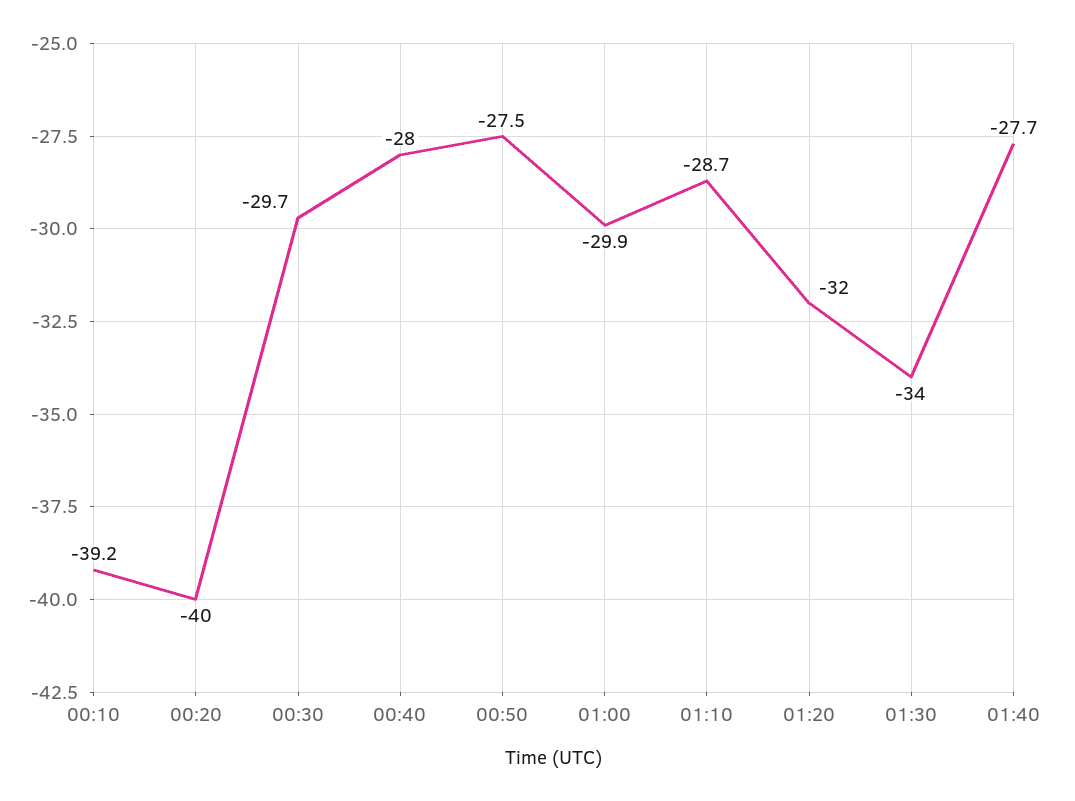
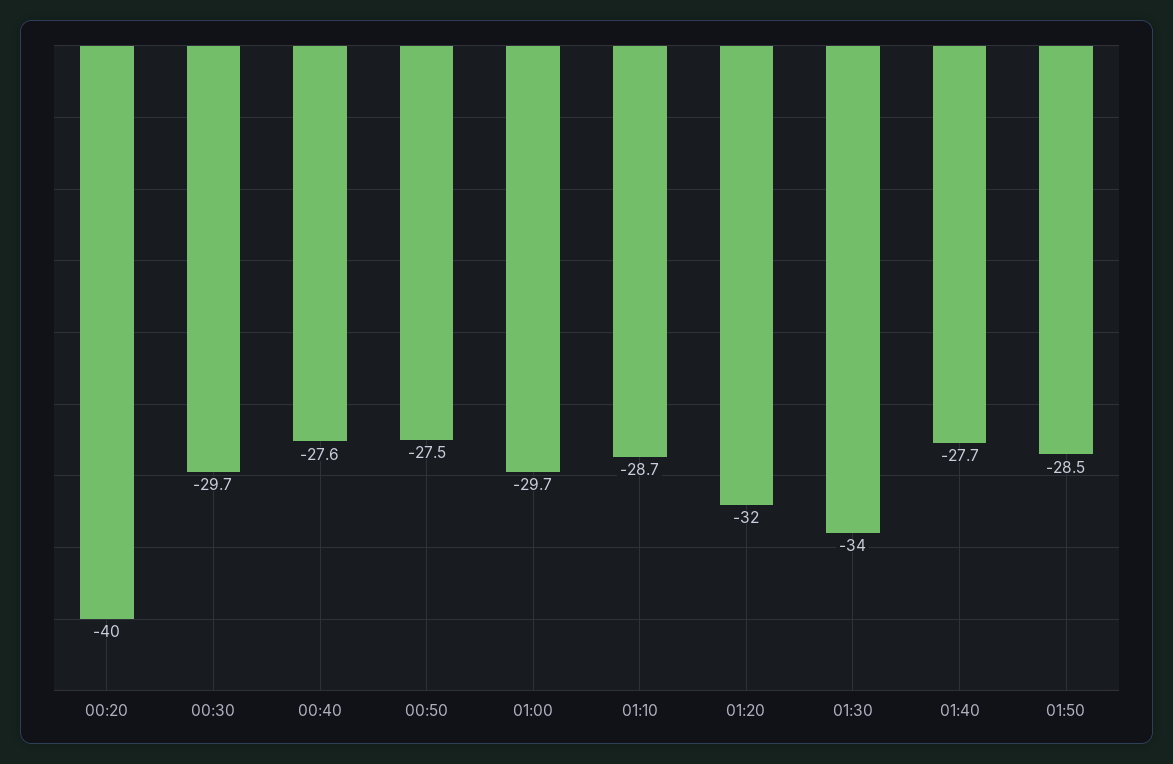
00:10: -39.2 -> none
00:40: -28 -> -27.6
01:00: -29.9 -> -29.7
01:50: none -> -28.5

